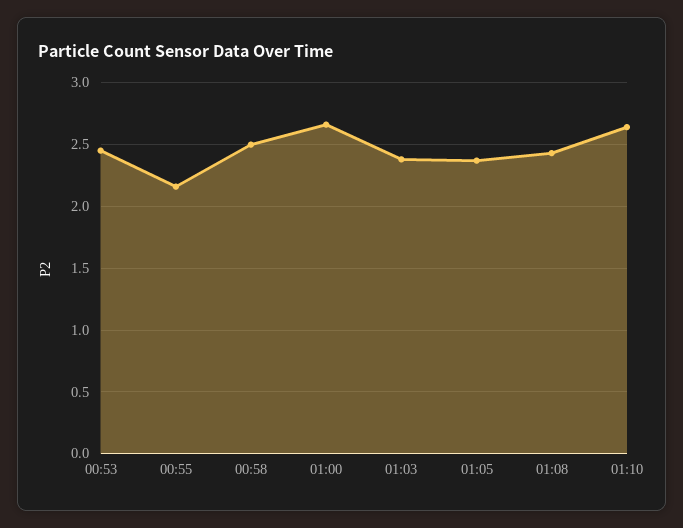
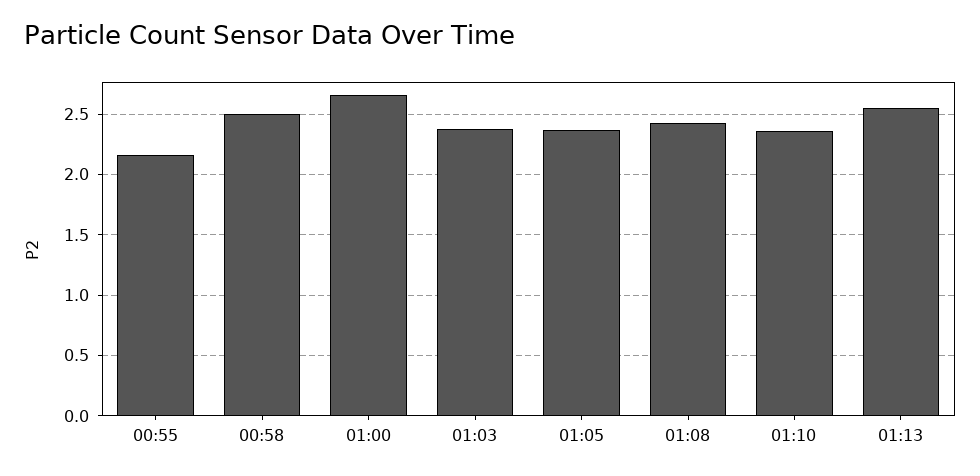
00:53: 2.45 -> none
01:10: 2.65 -> 2.35
01:13: none -> 2.55

